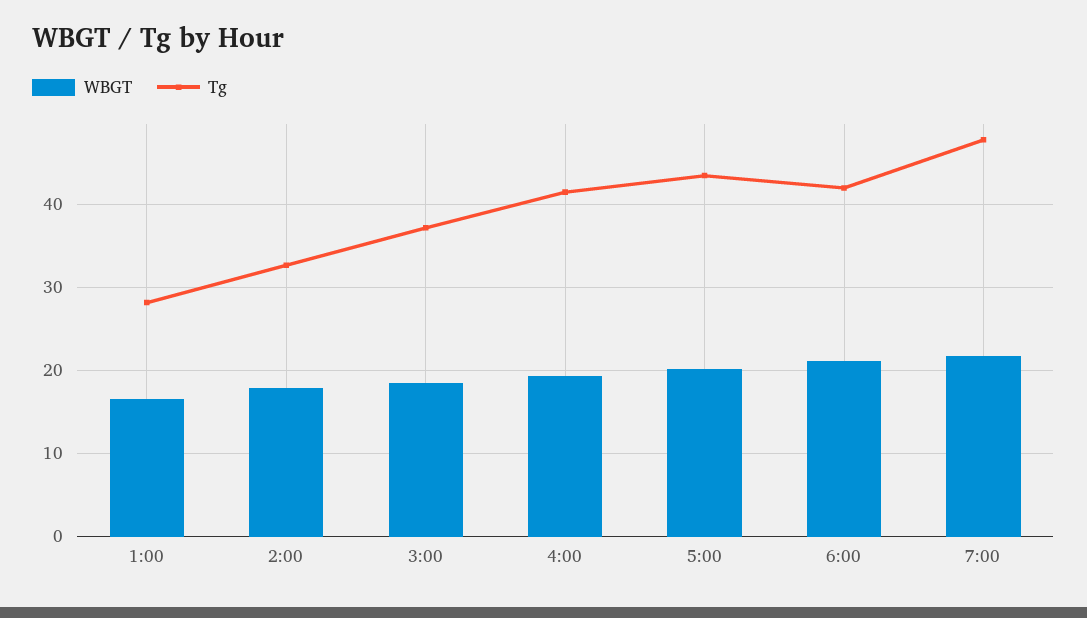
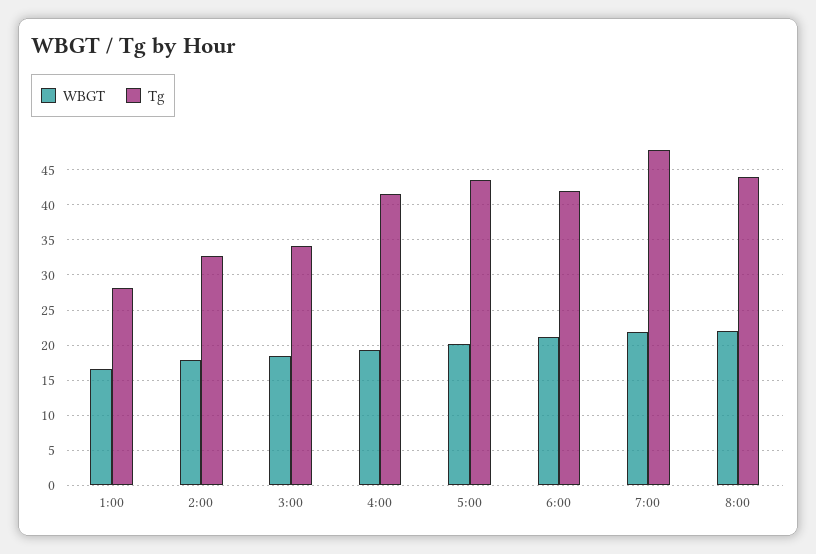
Tg, 3:00: 37 -> 34
WBGT, 8:00: none -> 22
Tg, 8:00: none -> 44

